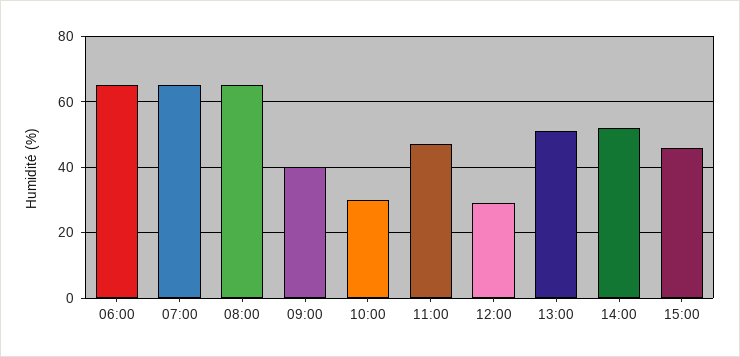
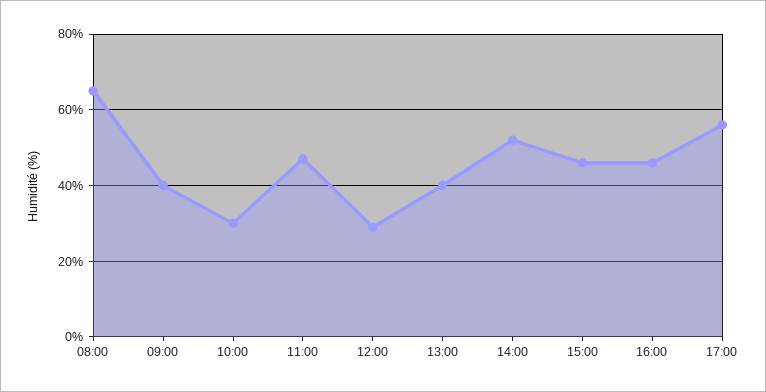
06:00: 65 -> none
07:00: 65 -> none
13:00: 50 -> 40
16:00: none -> 45
17:00: none -> 55

